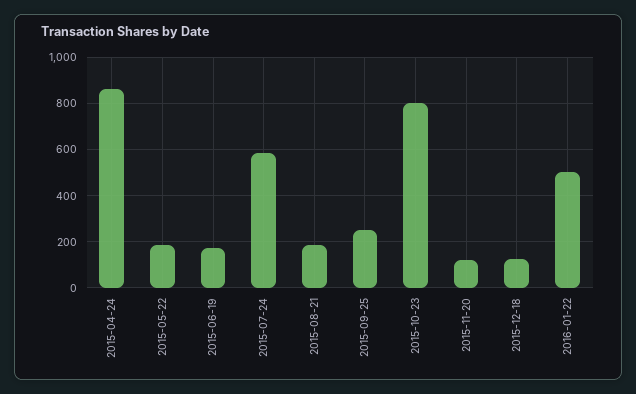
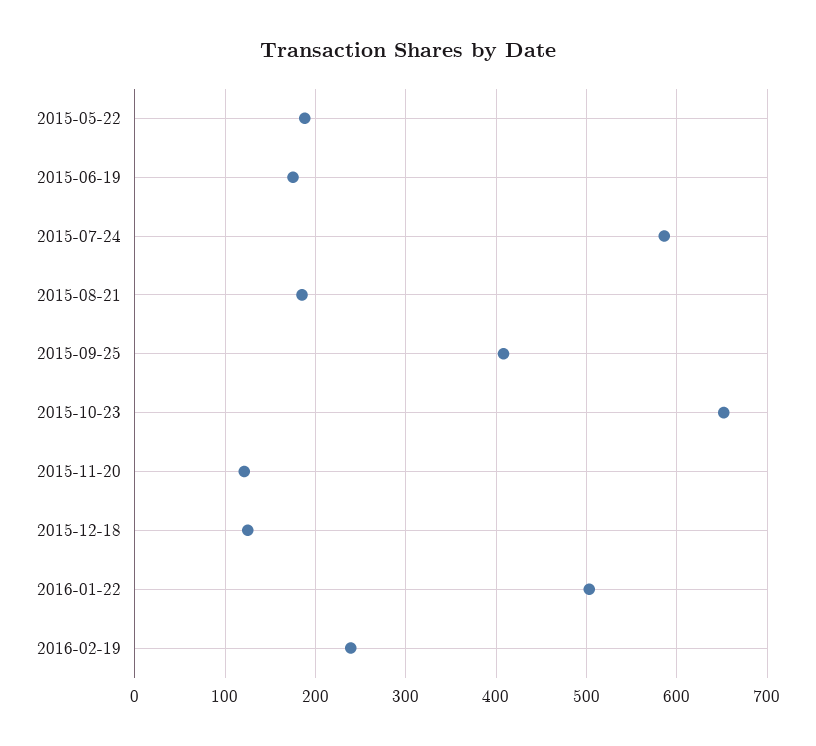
2015-04-24: 850 -> none
2015-09-25: 250 -> 410
2015-10-23: 800 -> 650
2016-02-19: none -> 240

